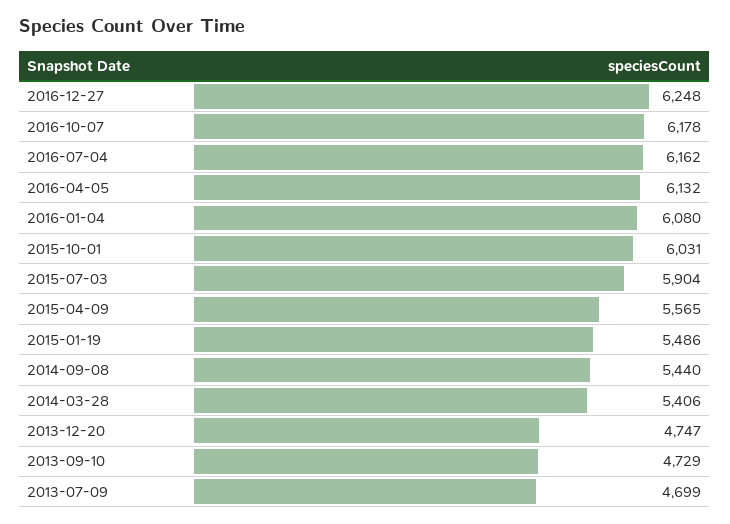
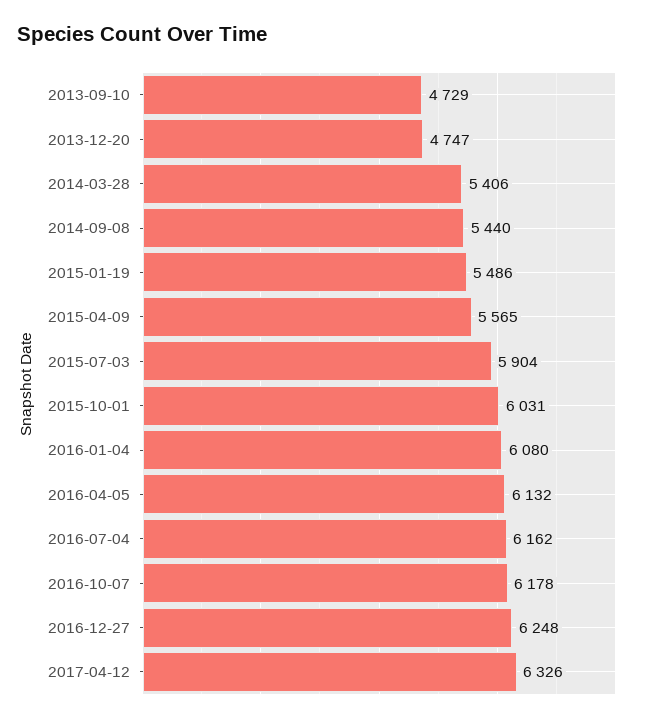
2013-07-09: 4699 -> none
2017-04-12: none -> 6326

